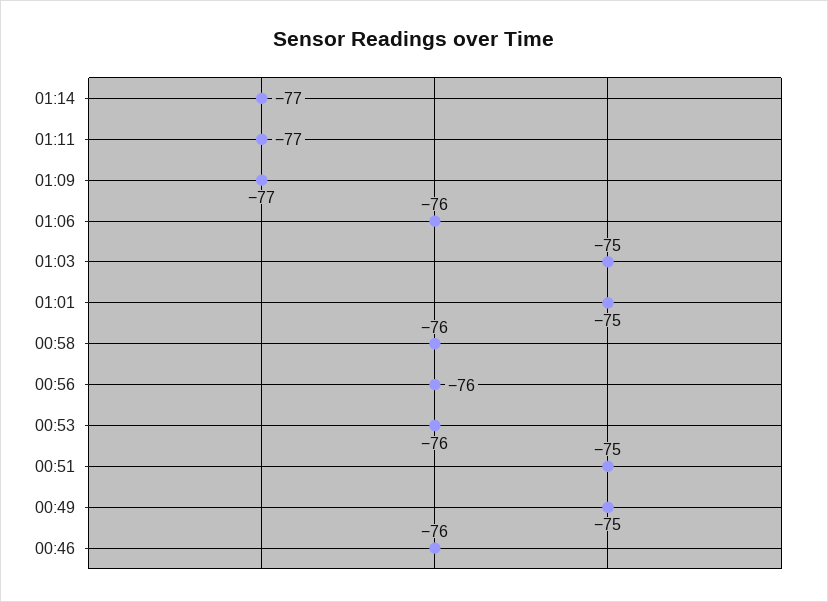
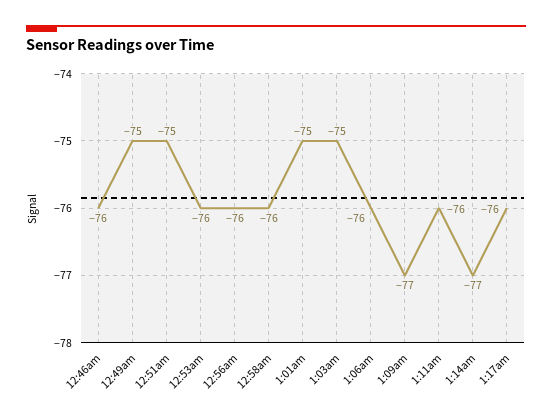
01:11: -77 -> -76
1:17am: none -> -76

